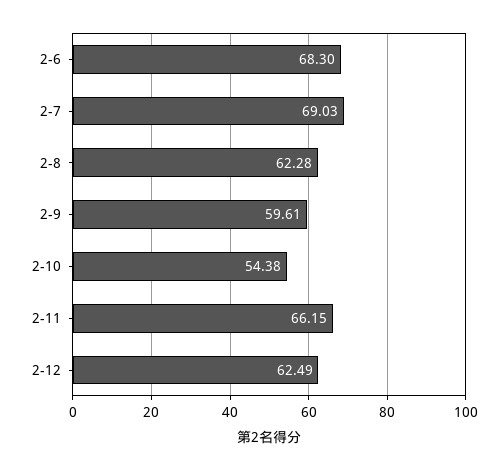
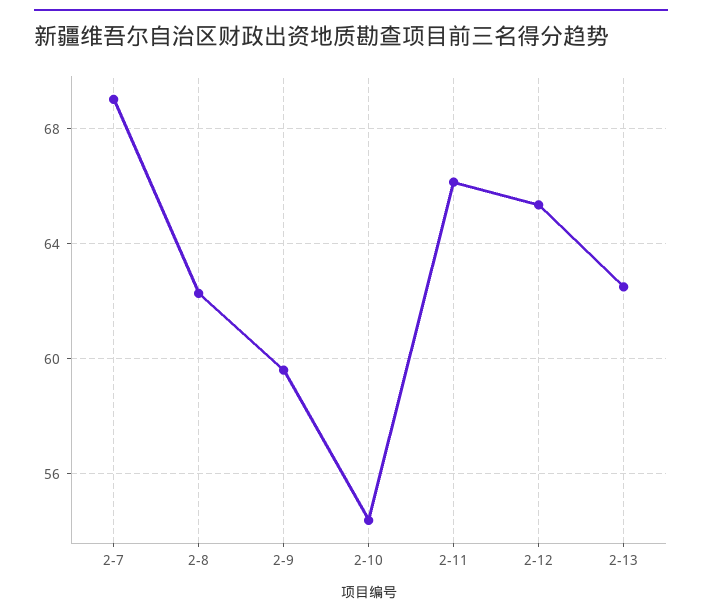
2-6: 68.3 -> none
2-12: 62.49 -> 65.5
2-13: none -> 62.5

